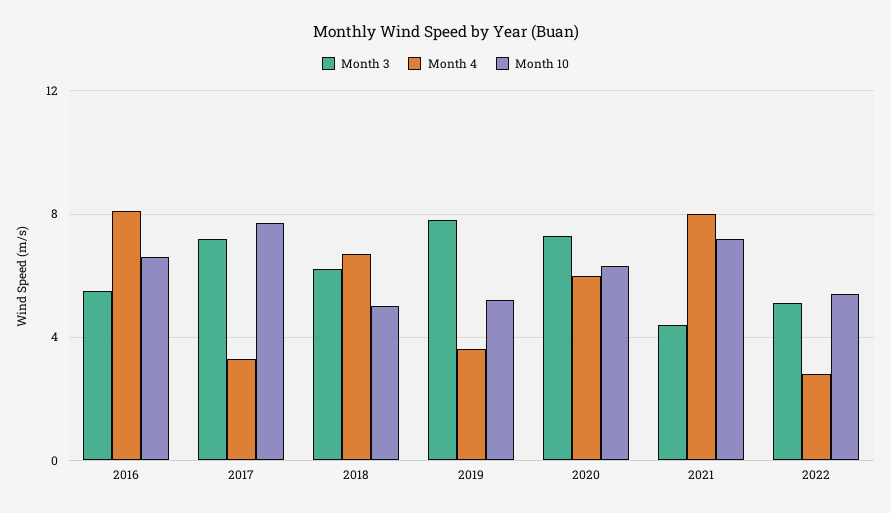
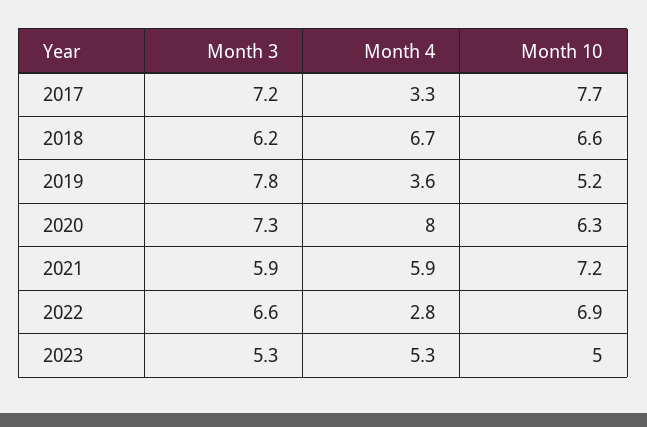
Month 3, 2016: 5.5 -> none
Month 4, 2016: 8 -> none
Month 10, 2016: 6.5 -> none
Month 10, 2018: 5 -> 6.6
Month 4, 2020: 6 -> 8
Month 3, 2021: 4.5 -> 5.9
Month 4, 2021: 8 -> 5.9
Month 3, 2022: 5 -> 6.6
Month 10, 2022: 5.5 -> 6.9
Month 3, 2023: none -> 5.3
Month 4, 2023: none -> 5.3
Month 10, 2023: none -> 5

